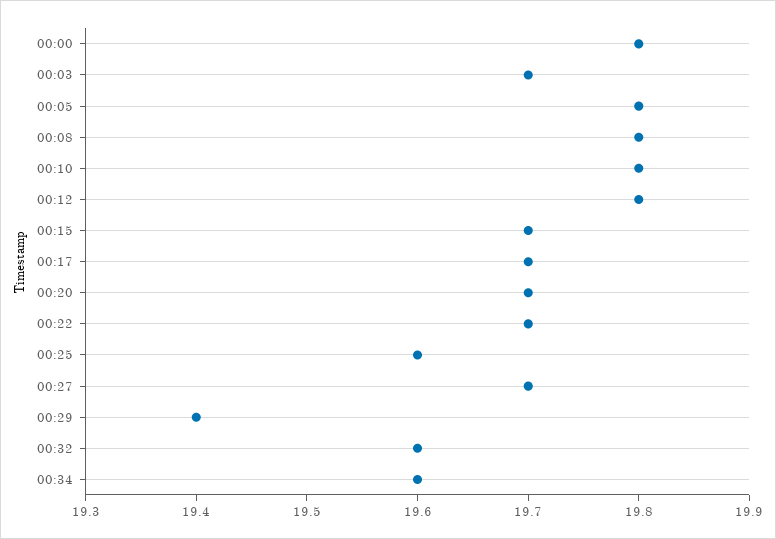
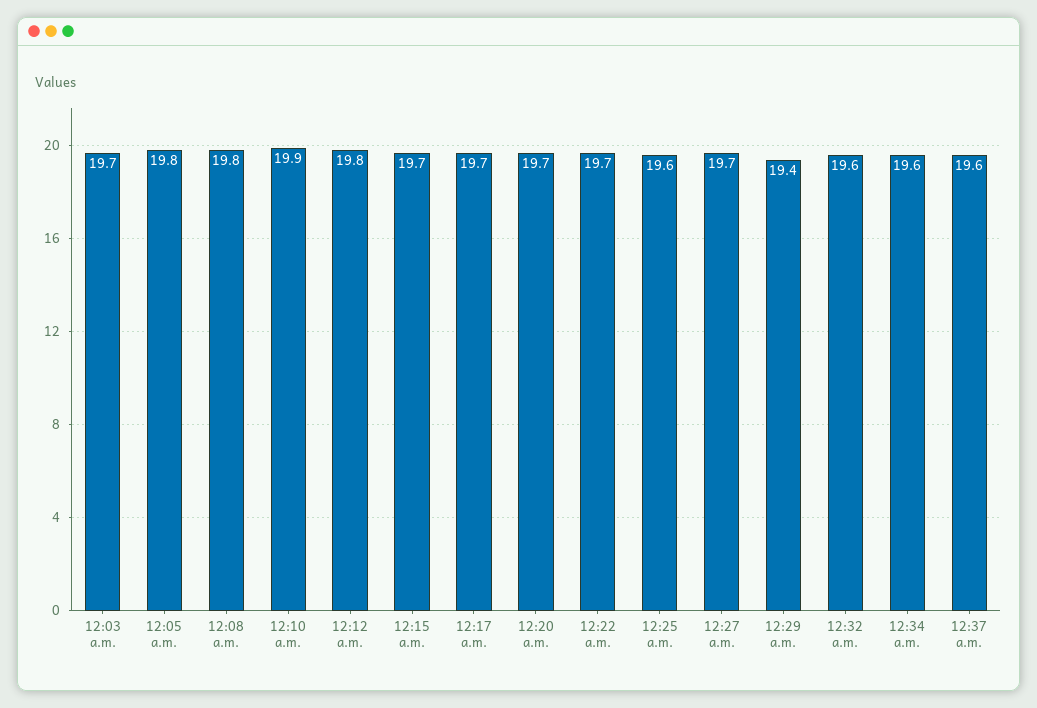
00:00: 19.8 -> none
00:10: 19.8 -> 19.9
12:37 a.m.: none -> 19.6

